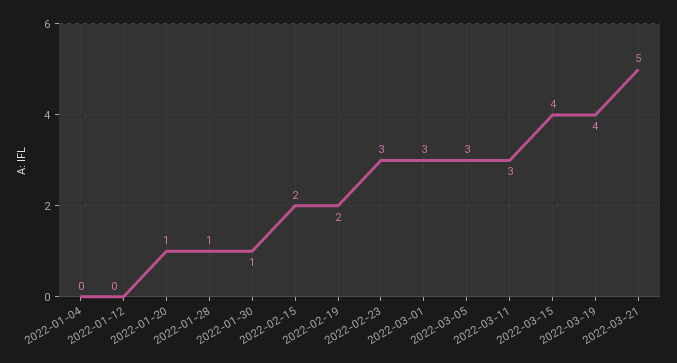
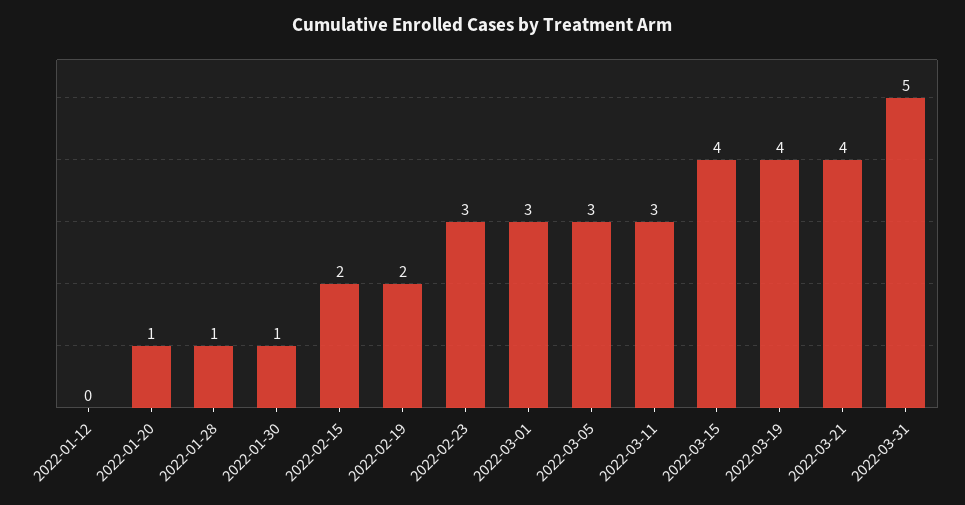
2022-01-04: 0 -> none
2022-03-21: 5 -> 4
2022-03-31: none -> 5

